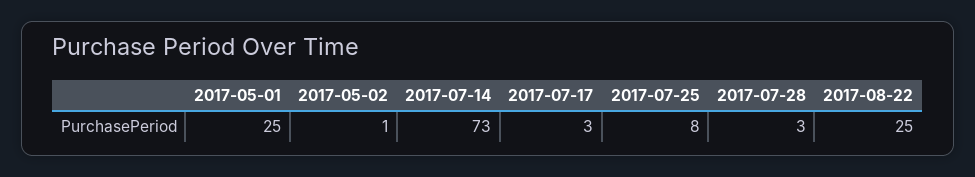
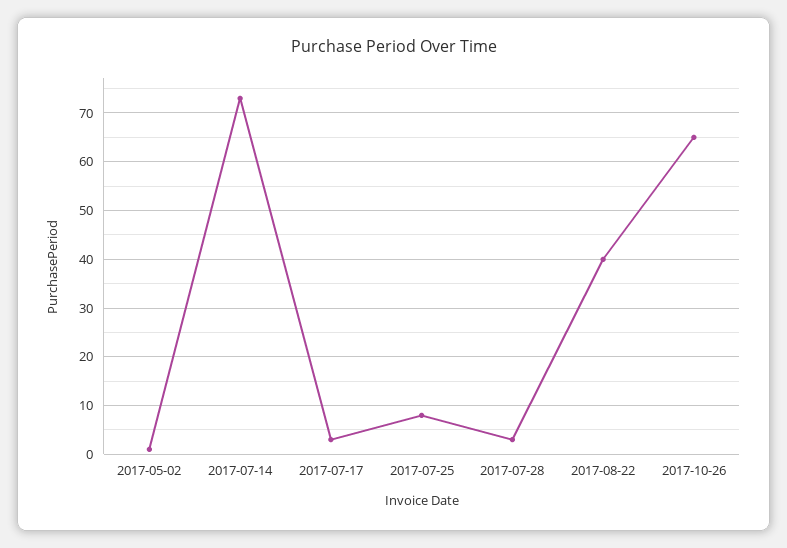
2017-05-01: 25 -> none
2017-08-22: 25 -> 40
2017-10-26: none -> 65

